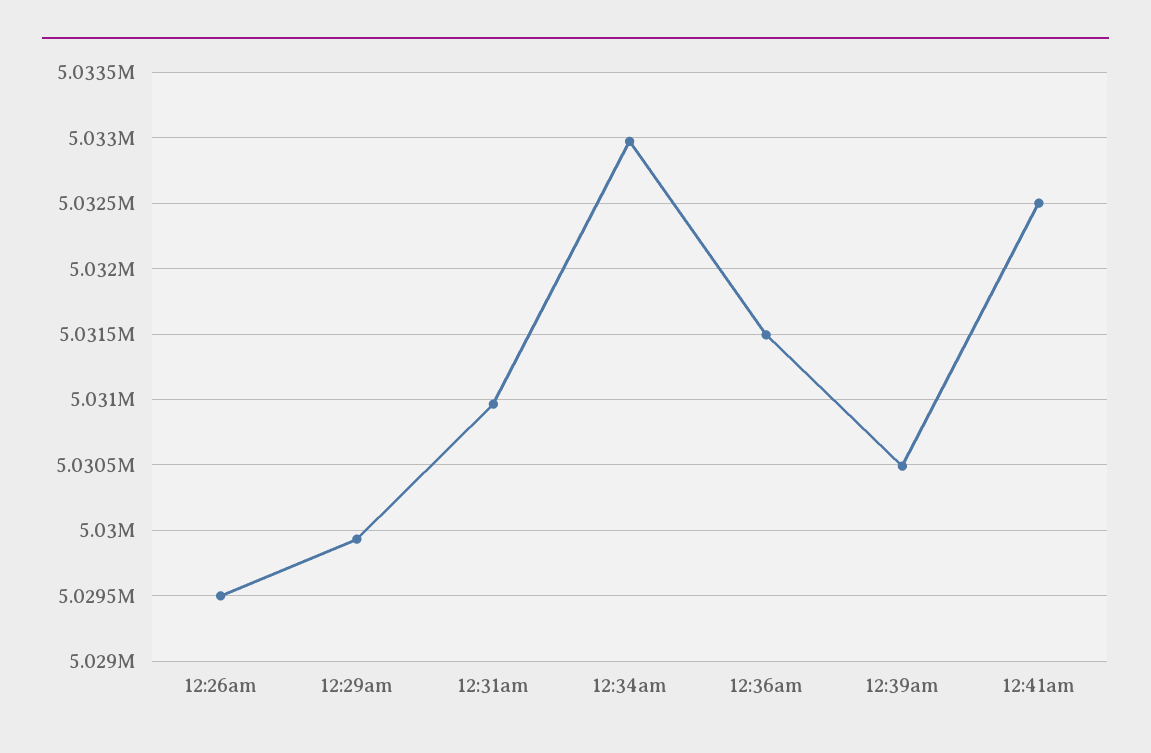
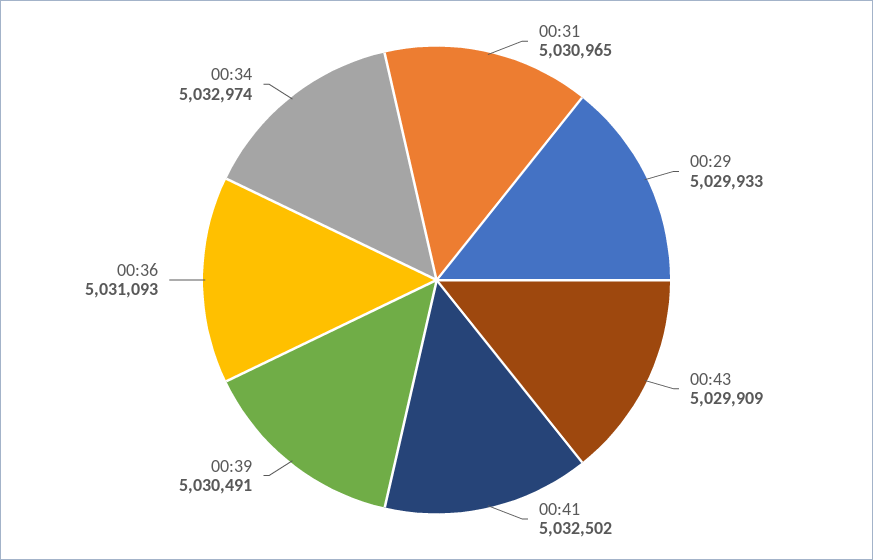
12:26am: 5029500 -> none
12:36am: 5031500 -> 5031093
00:43: none -> 5029909

